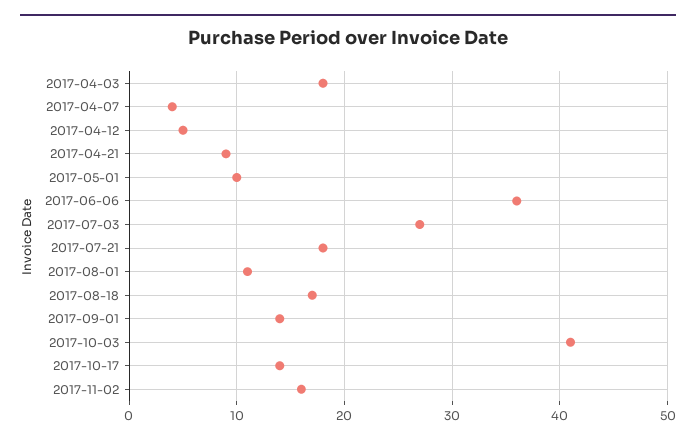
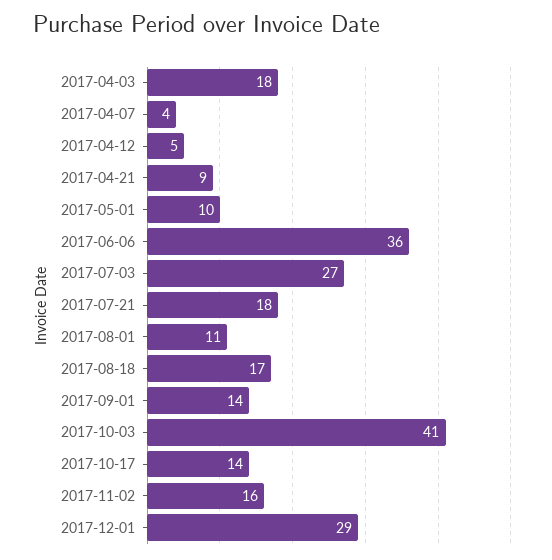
2017-12-01: none -> 29

